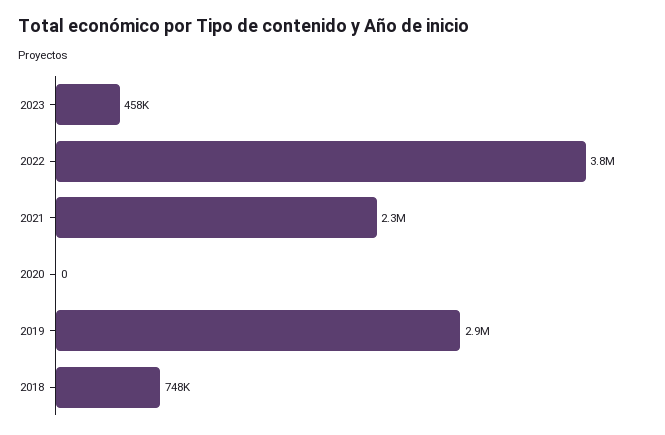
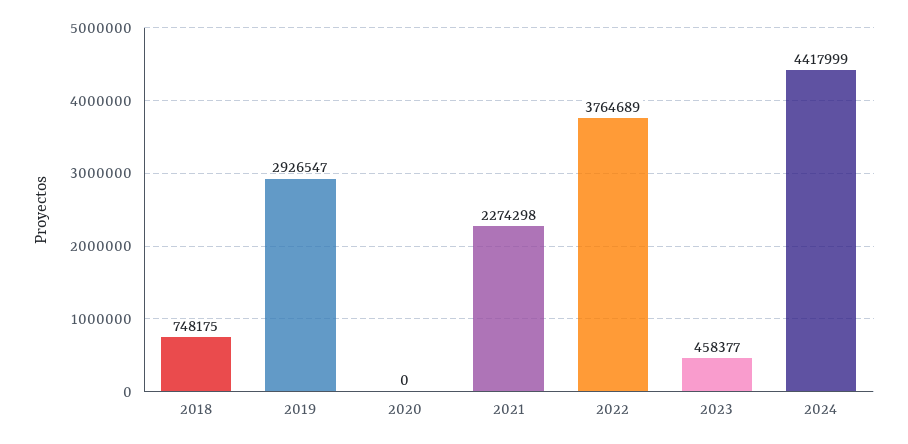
2024: none -> 4417999

